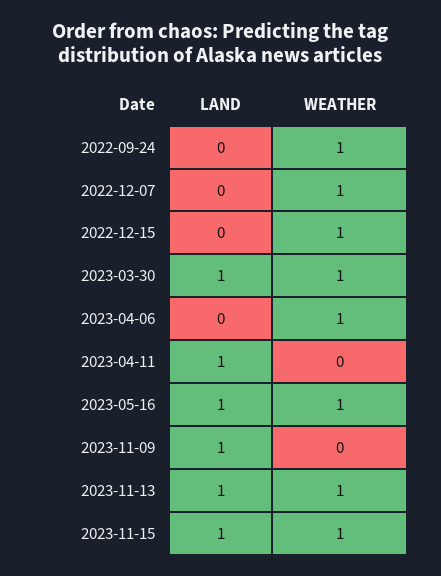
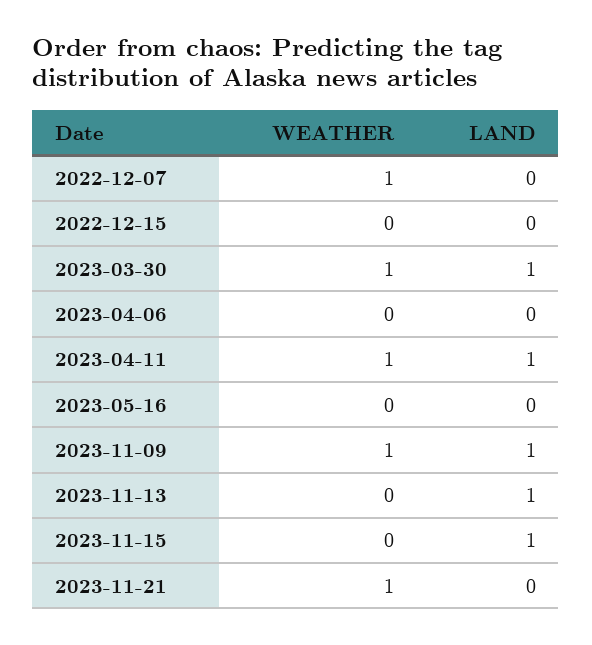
LAND, 2022-09-24: 0 -> none
WEATHER, 2022-09-24: 1 -> none
WEATHER, 2022-12-15: 1 -> 0
WEATHER, 2023-04-06: 1 -> 0
WEATHER, 2023-04-11: 0 -> 1
LAND, 2023-05-16: 1 -> 0
WEATHER, 2023-05-16: 1 -> 0
WEATHER, 2023-11-09: 0 -> 1
WEATHER, 2023-11-13: 1 -> 0
WEATHER, 2023-11-15: 1 -> 0
WEATHER, 2023-11-21: none -> 1
LAND, 2023-11-21: none -> 0

